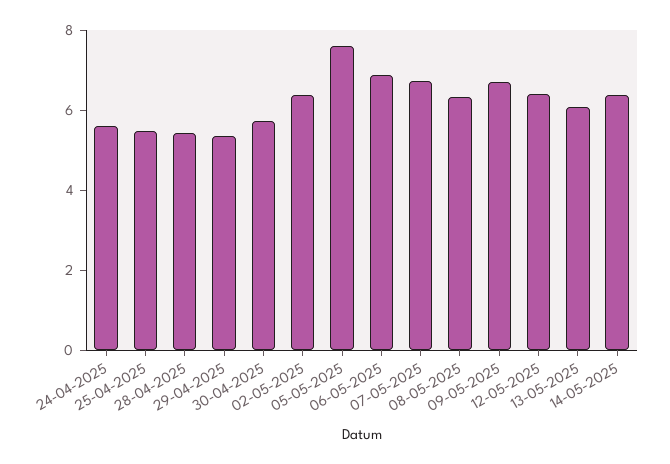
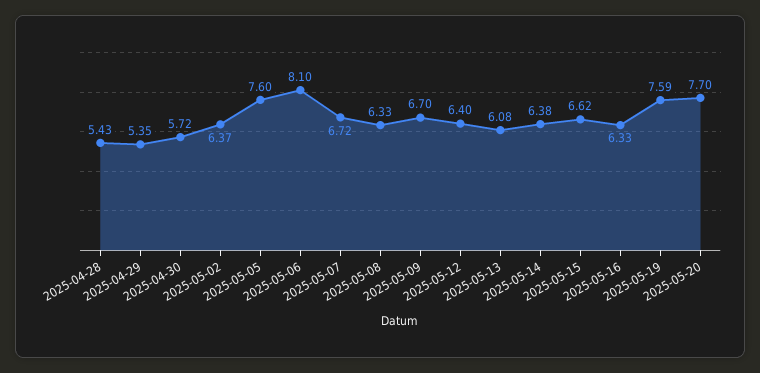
24-04-2025: 5.5 -> none
25-04-2025: 5.5 -> none
06-05-2025: 7 -> 8.1
2025-05-15: none -> 6.62
2025-05-16: none -> 6.33
2025-05-19: none -> 7.59
2025-05-20: none -> 7.7

